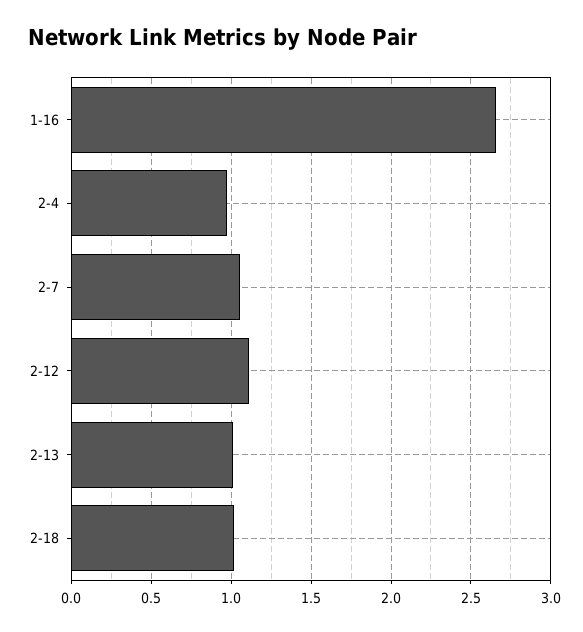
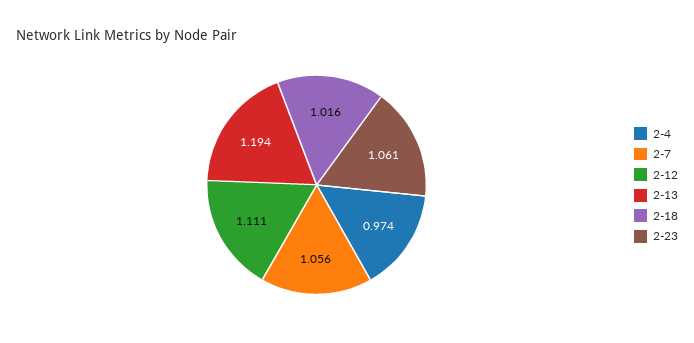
1-16: 2.65 -> none
2-13: 1 -> 1.194
2-23: none -> 1.061

